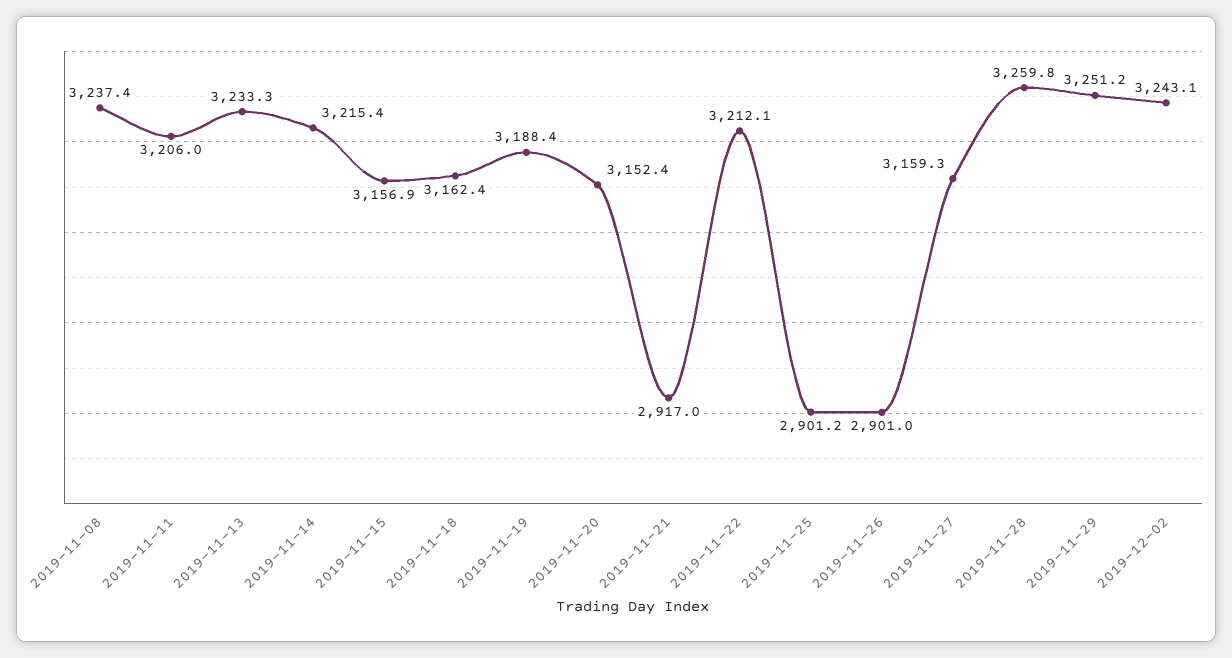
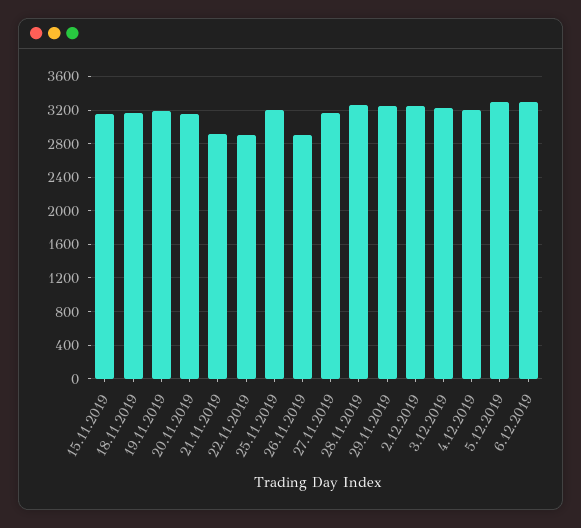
2019-11-08: 3237.4 -> none
2019-11-11: 3206 -> none
2019-11-13: 3233.3 -> none
2019-11-14: 3215.4 -> none
2019-11-22: 3212.1 -> 2900
2019-11-25: 2901.2 -> 3200
3.12.2019: none -> 3200
4.12.2019: none -> 3200
5.12.2019: none -> 3300
6.12.2019: none -> 3300

